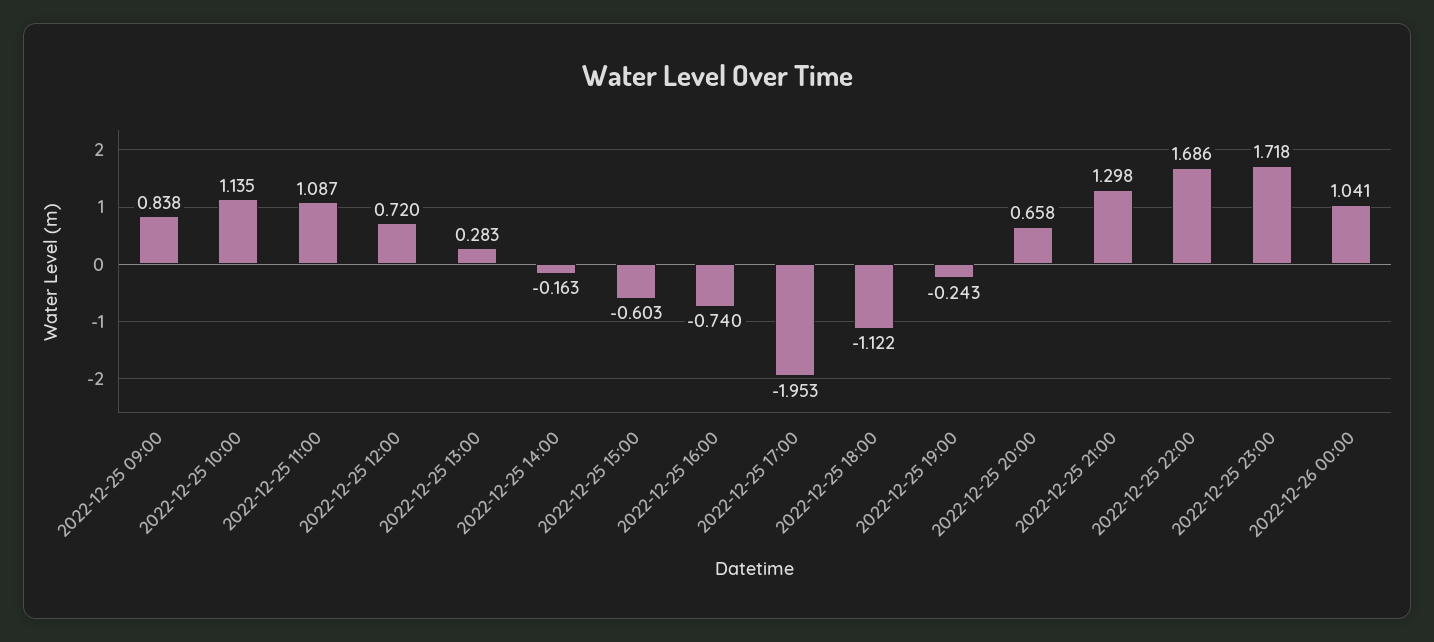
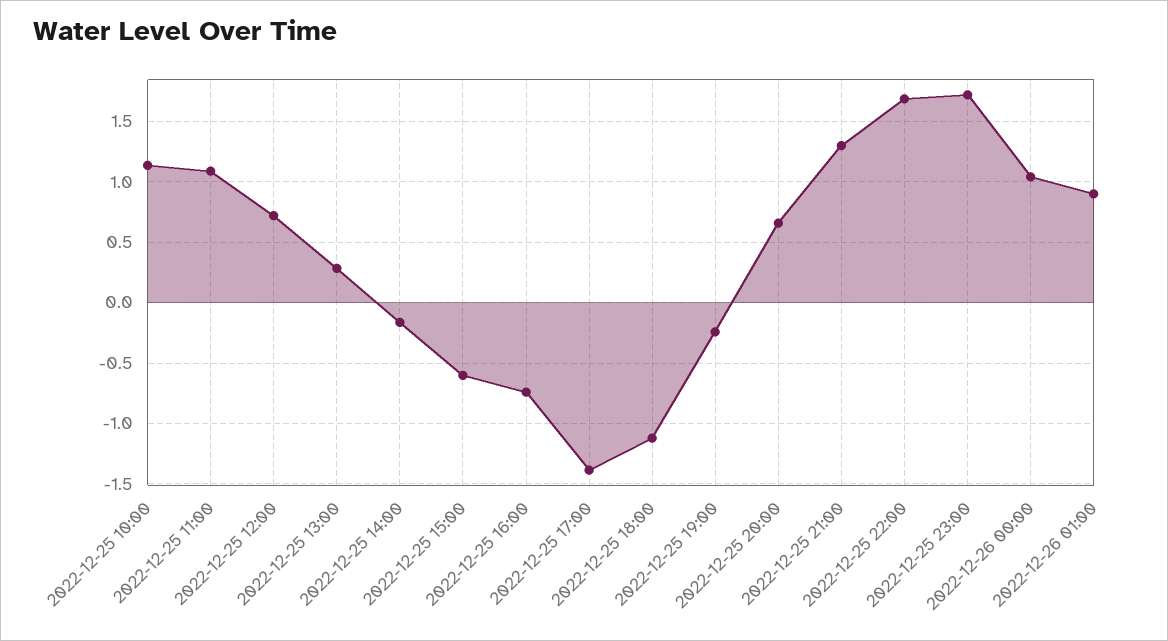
2022-12-25 09:00: 0.838 -> none
2022-12-25 17:00: -1.953 -> -1.4
2022-12-26 01:00: none -> 0.9

